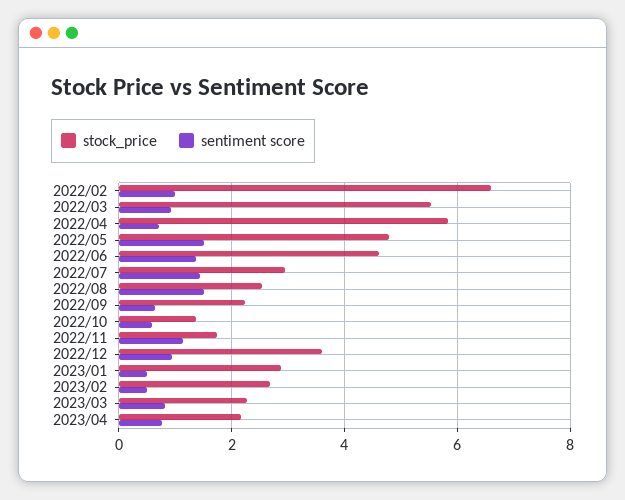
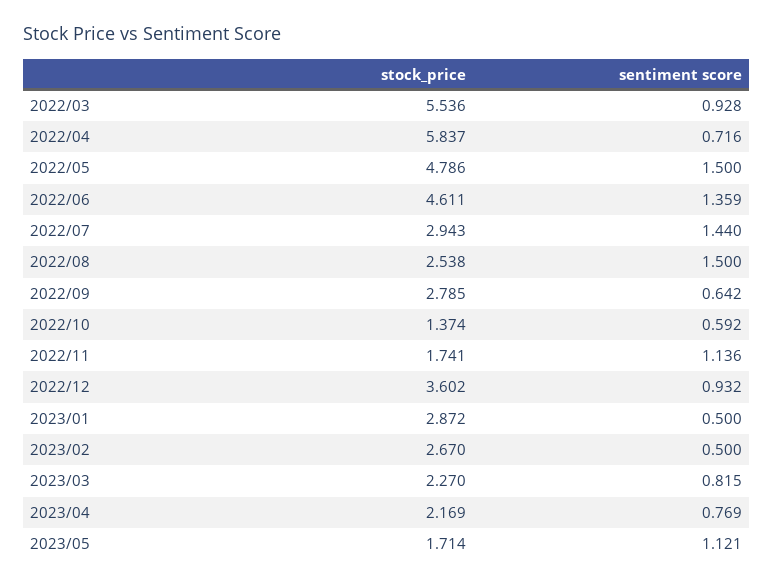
stock_price, 2022/02: 6.6 -> none
sentiment score, 2022/02: 1 -> none
stock_price, 2022/09: 2.2 -> 2.785
stock_price, 2023/05: none -> 1.714
sentiment score, 2023/05: none -> 1.121

